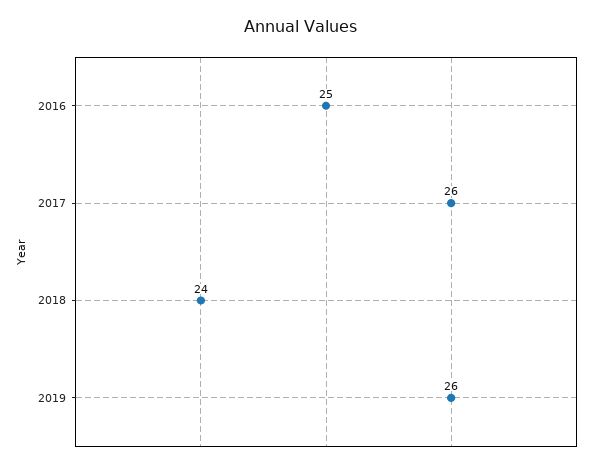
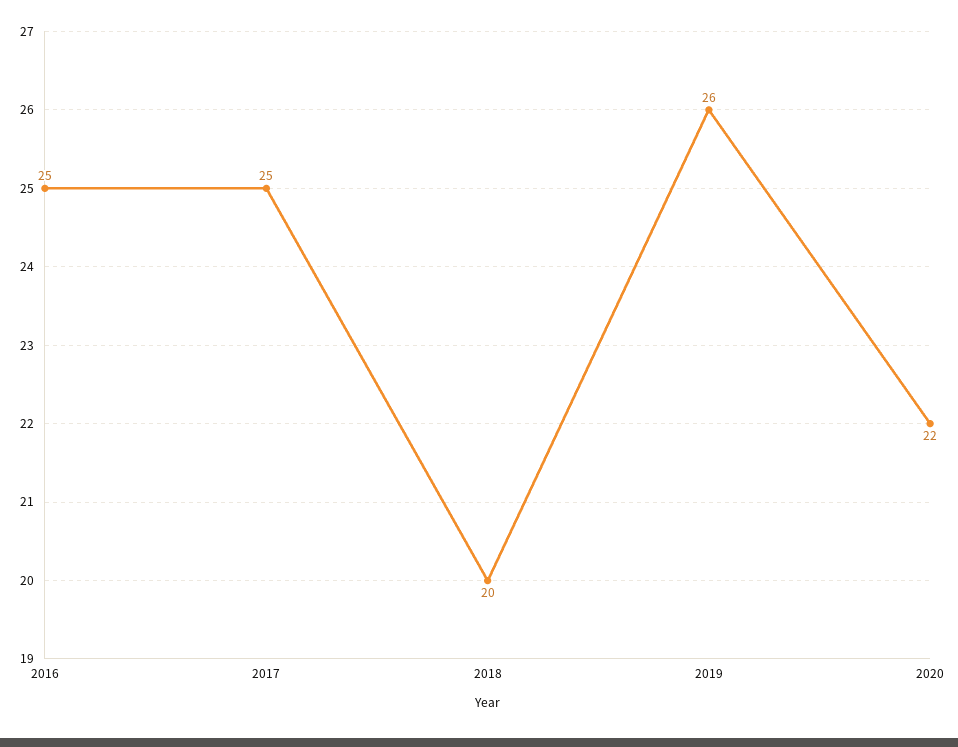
2017: 26 -> 25
2018: 24 -> 20
2020: none -> 22

